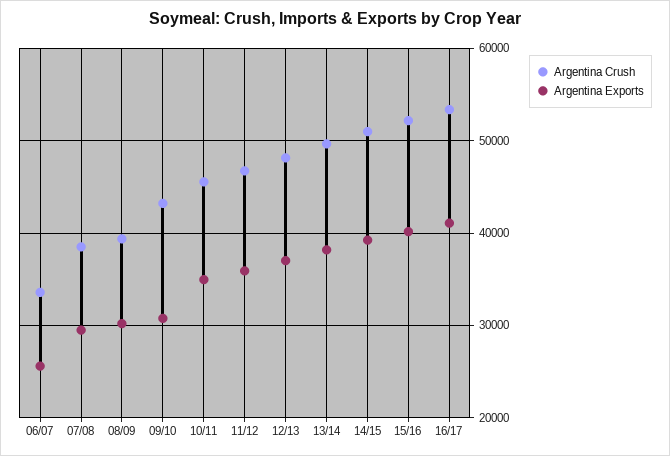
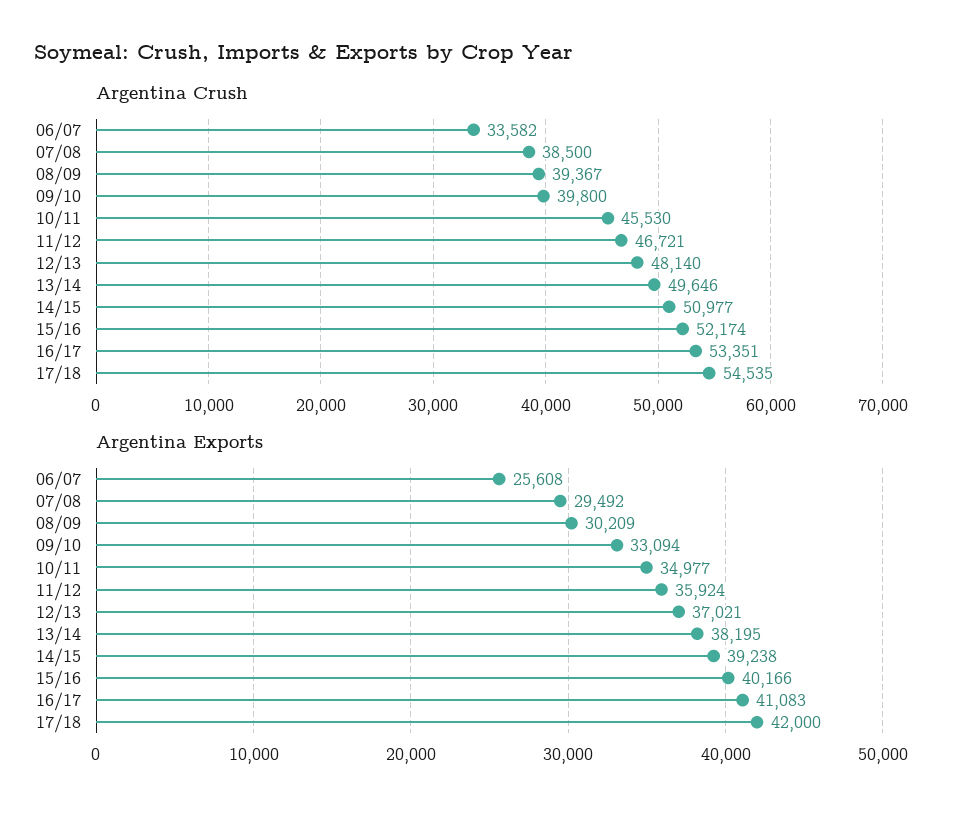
Argentina Crush, 09/10: 43000 -> 39800
Argentina Exports, 09/10: 31000 -> 33094
Argentina Crush, 17/18: none -> 54535
Argentina Exports, 17/18: none -> 42000

